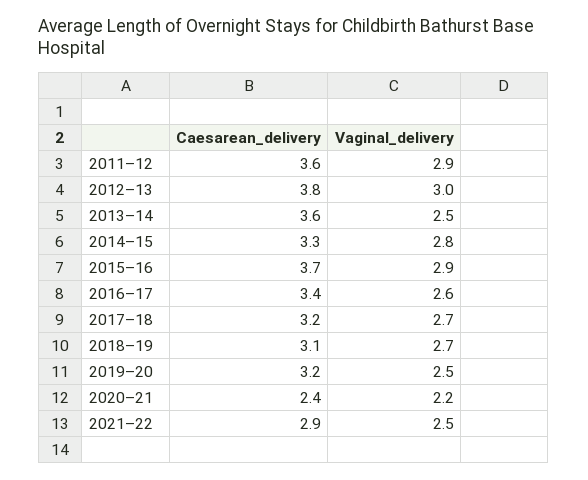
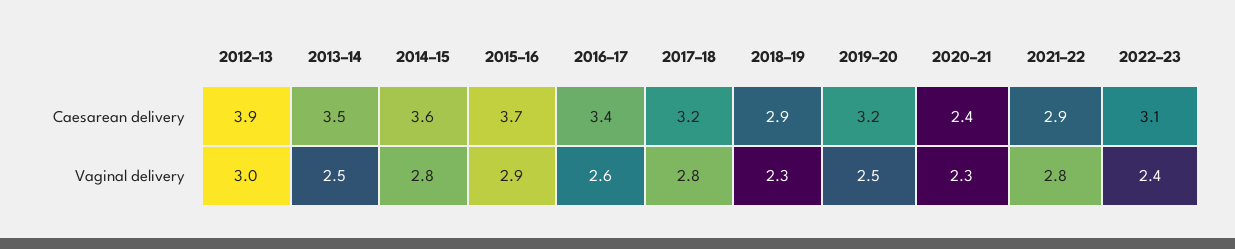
Caesarean_delivery, 2011–12: 3.6 -> none
Vaginal_delivery, 2011–12: 2.9 -> none
Caesarean_delivery, 2012–13: 3.8 -> 3.9
Caesarean_delivery, 2013–14: 3.6 -> 3.5
Caesarean_delivery, 2014–15: 3.3 -> 3.6
Vaginal_delivery, 2017–18: 2.7 -> 2.8
Caesarean_delivery, 2018–19: 3.1 -> 2.9
Vaginal_delivery, 2018–19: 2.7 -> 2.3
Vaginal_delivery, 2020–21: 2.2 -> 2.3
Vaginal_delivery, 2021–22: 2.5 -> 2.8
Caesarean_delivery, 2022–23: none -> 3.1
Vaginal_delivery, 2022–23: none -> 2.4

